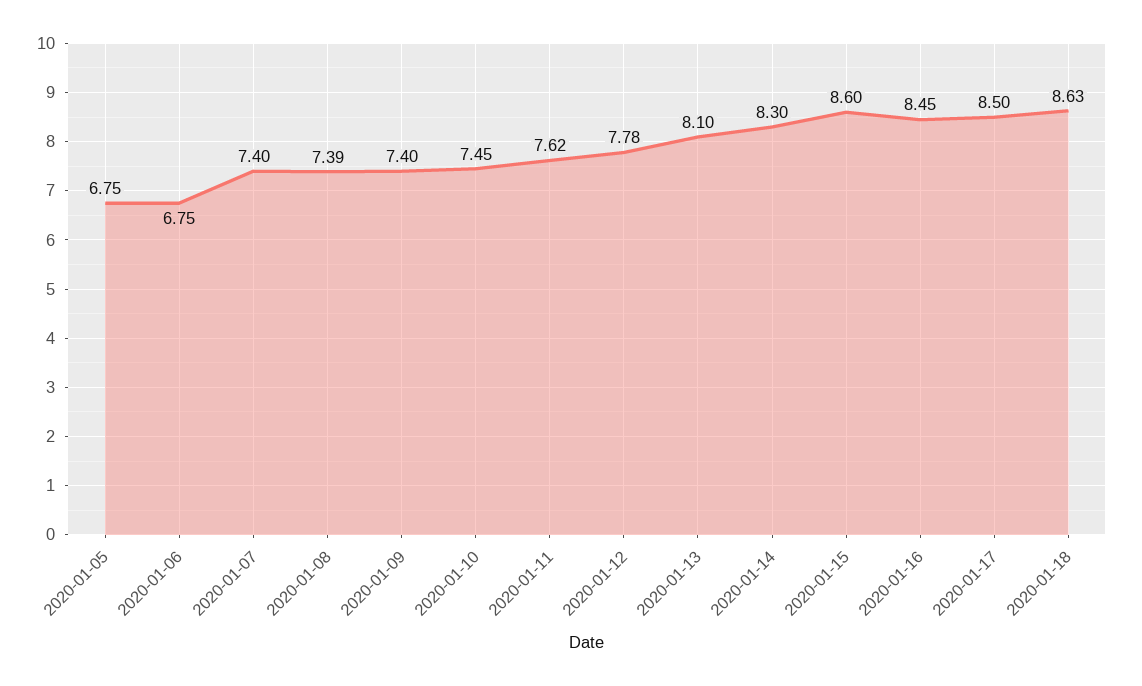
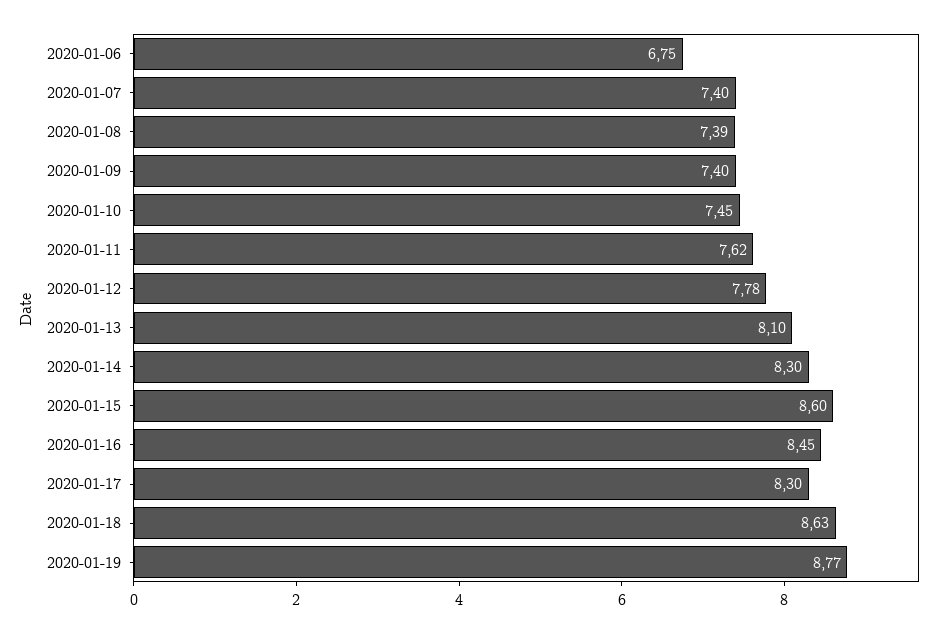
2020-01-05: 6.75 -> none
2020-01-17: 8.5 -> 8.3
2020-01-19: none -> 8.77

